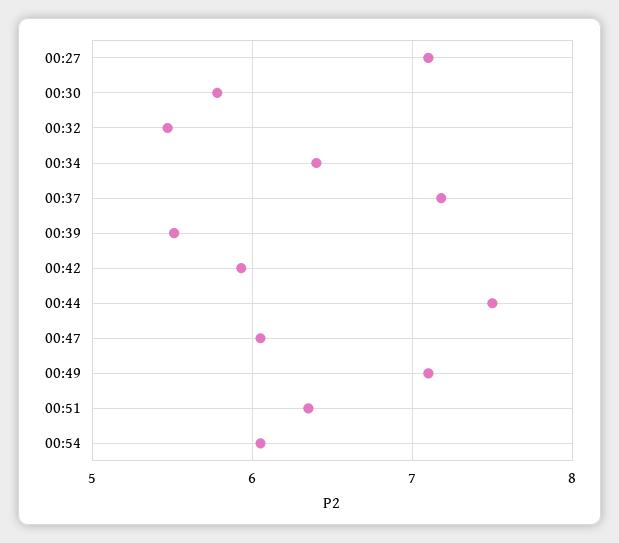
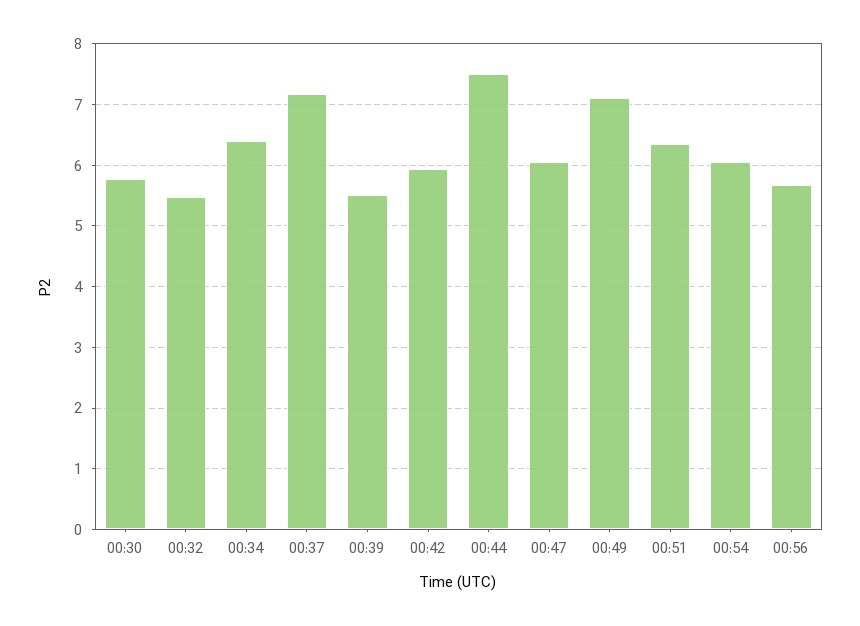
00:27: 7.1 -> none
00:56: none -> 5.7

